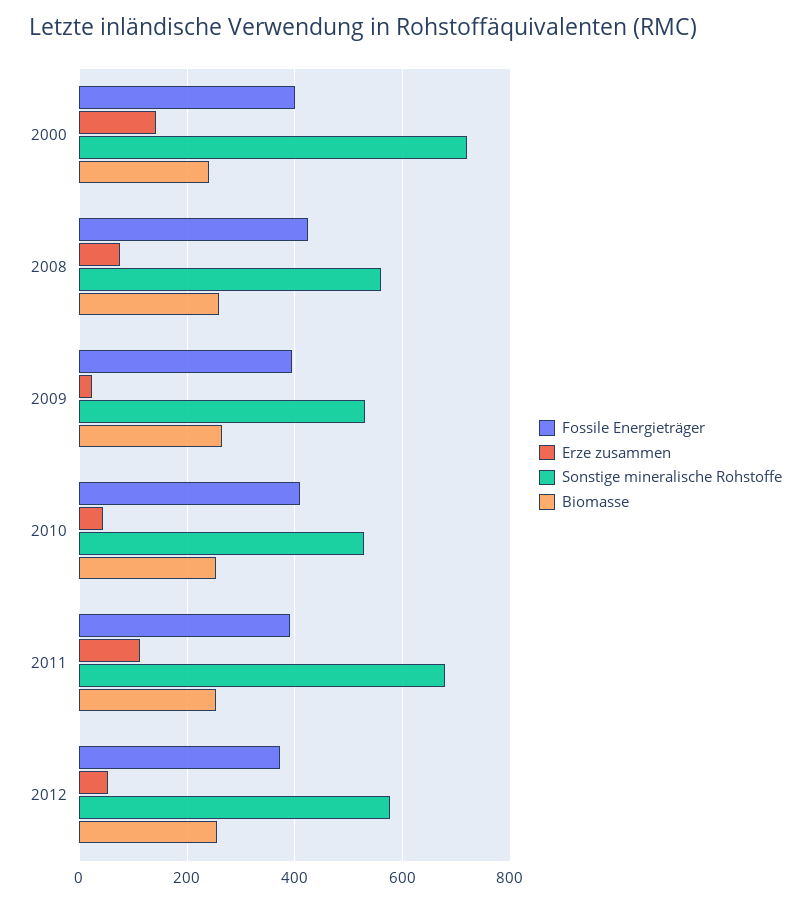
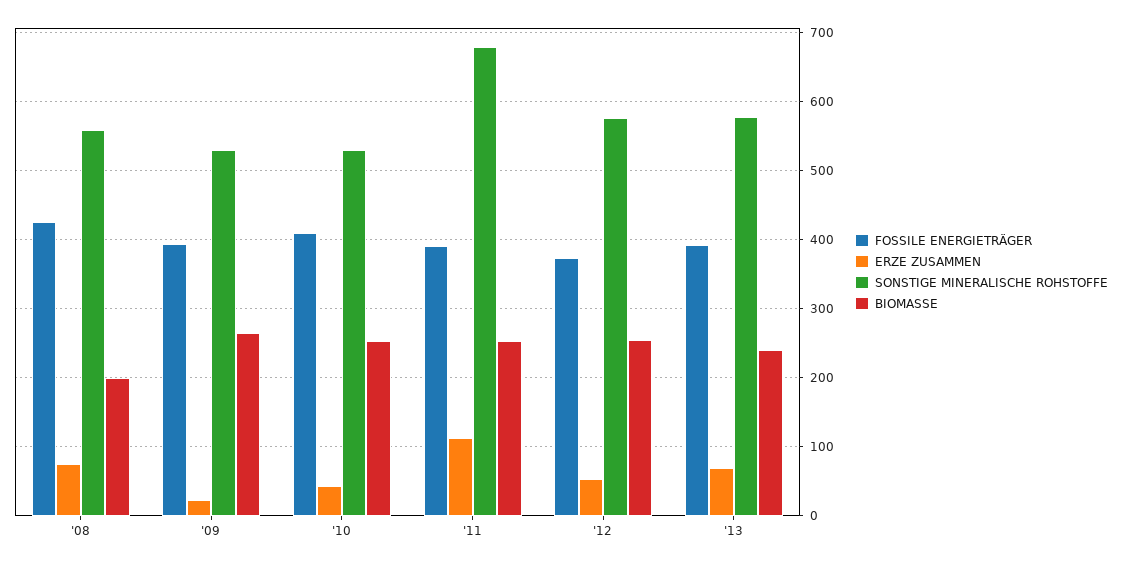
Fossile Energieträger, 2000: 400 -> none
Erze zusammen, 2000: 140 -> none
Sonstige mineralische Rohstoffe, 2000: 720 -> none
Biomasse, 2000: 240 -> none
Biomasse, 2008: 260 -> 200
Fossile Energieträger, '13: none -> 390
Erze zusammen, '13: none -> 70
Sonstige mineralische Rohstoffe, '13: none -> 580
Biomasse, '13: none -> 240

